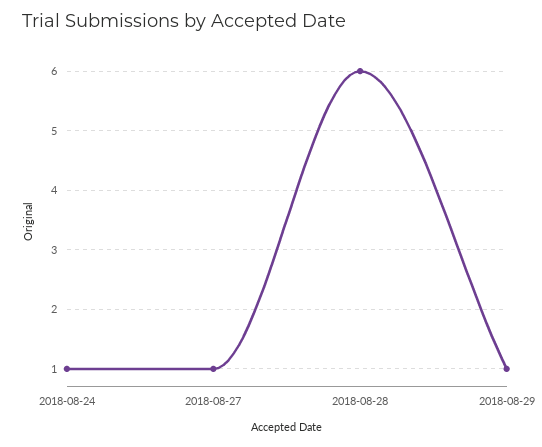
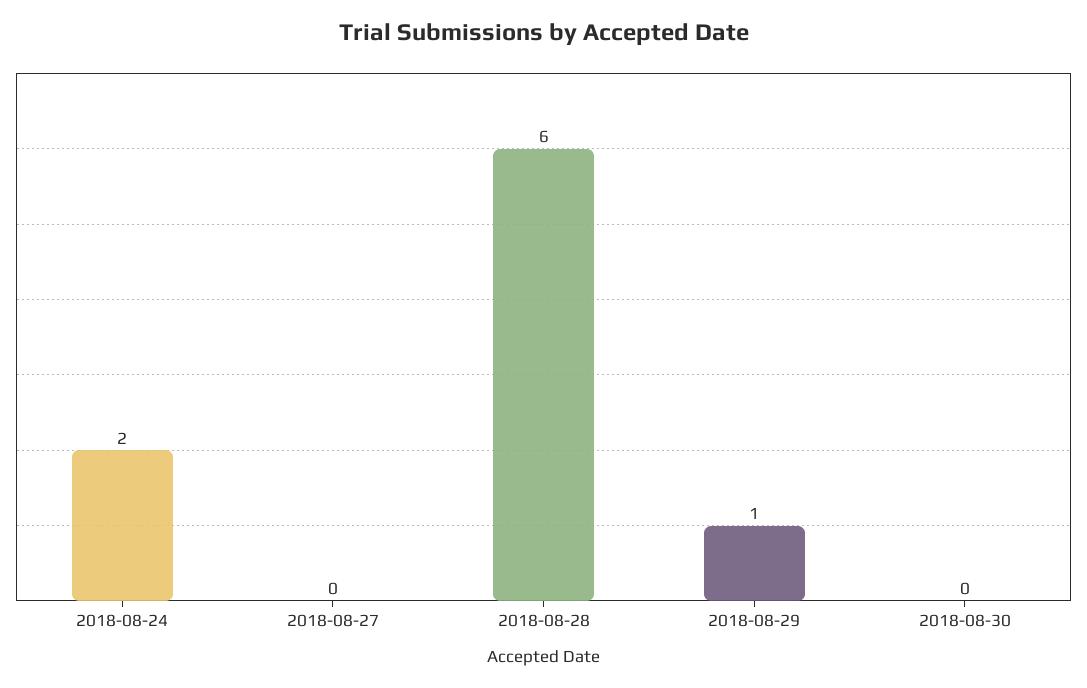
2018-08-24: 1 -> 2
2018-08-27: 1 -> 0
2018-08-30: none -> 0

